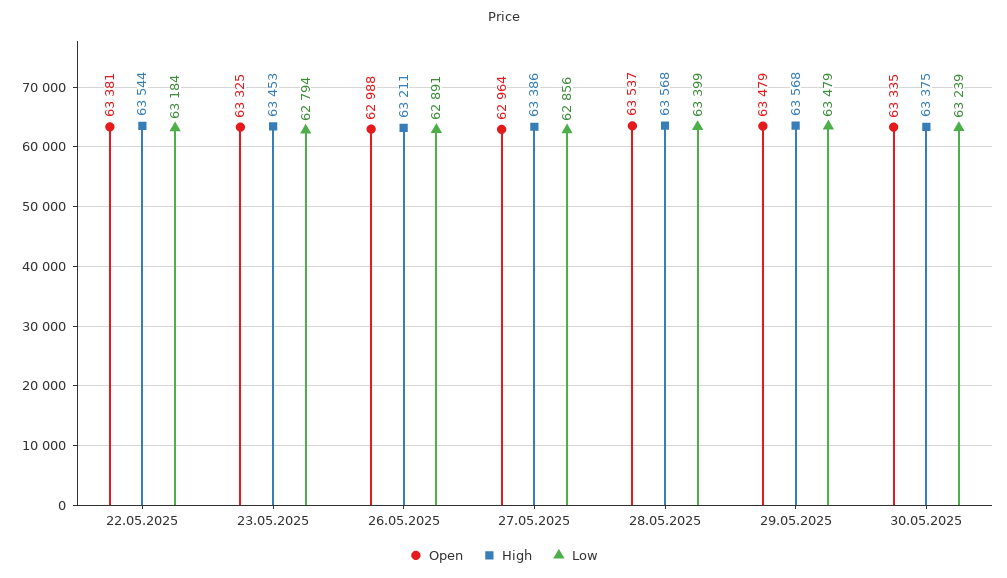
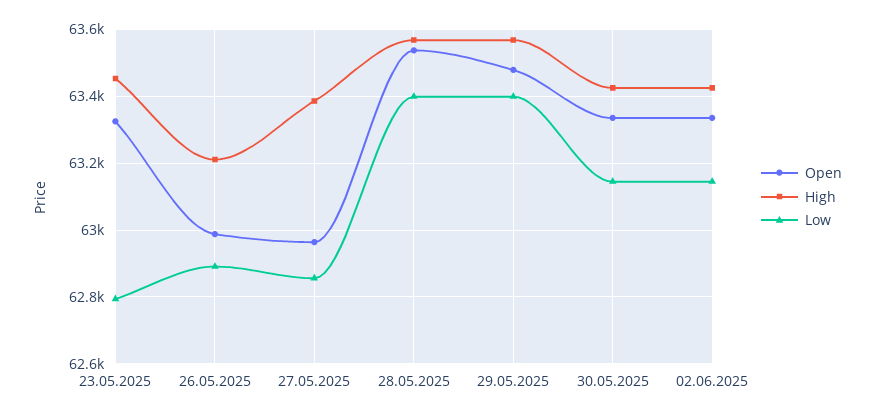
Open, 22.05.2025: 63381 -> none
High, 22.05.2025: 63544 -> none
Low, 22.05.2025: 63184 -> none
Low, 29.05.2025: 63479 -> 63400
High, 30.05.2025: 63375 -> 63420
Low, 30.05.2025: 63239 -> 63140
Open, 02.06.2025: none -> 63340
High, 02.06.2025: none -> 63420
Low, 02.06.2025: none -> 63140

